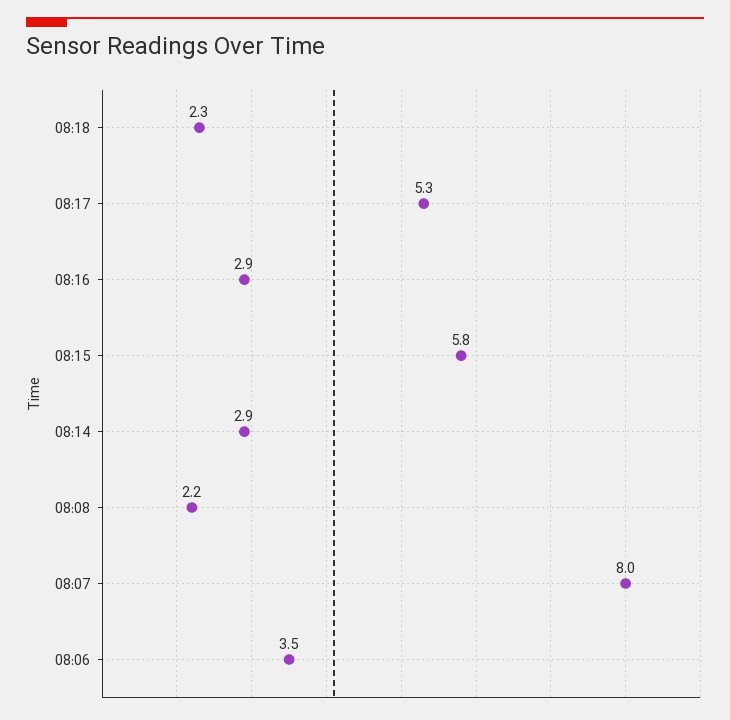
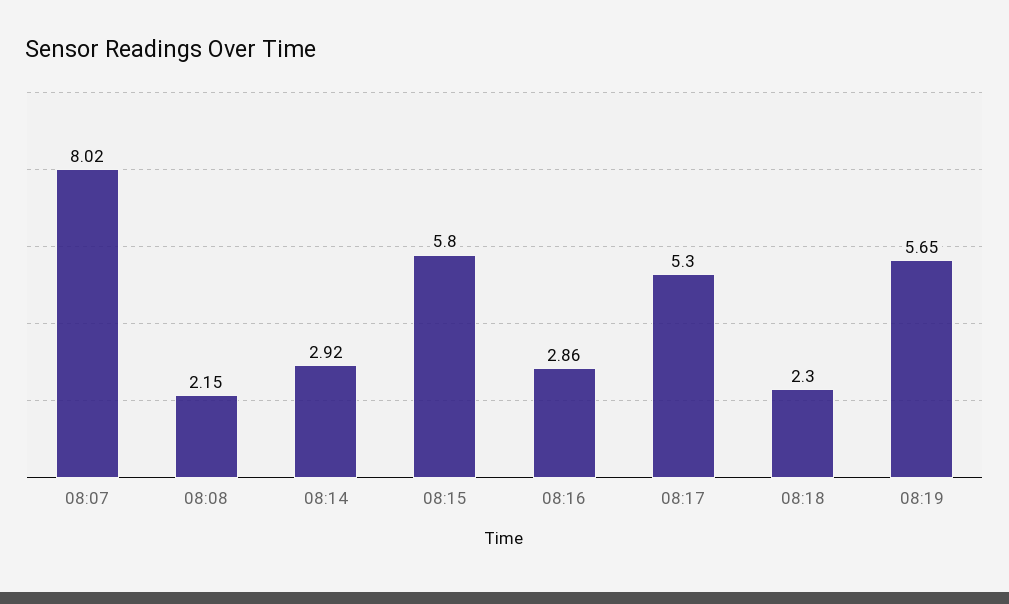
08:06: 3.5 -> none
08:19: none -> 5.65

